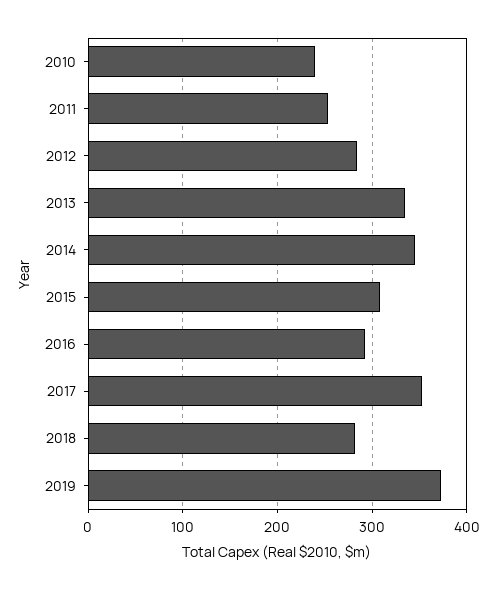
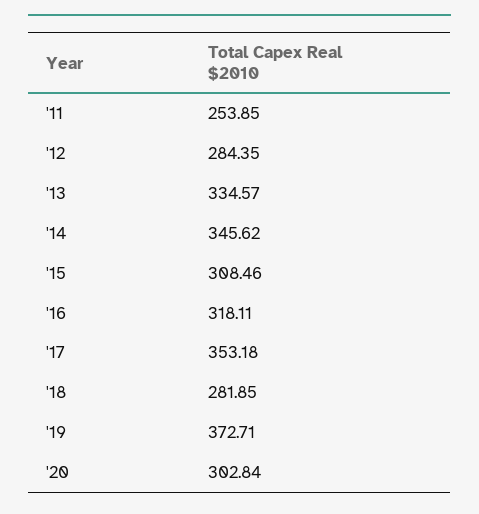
2010: 240 -> none
2016: 290 -> 318.11
'20: none -> 302.84

